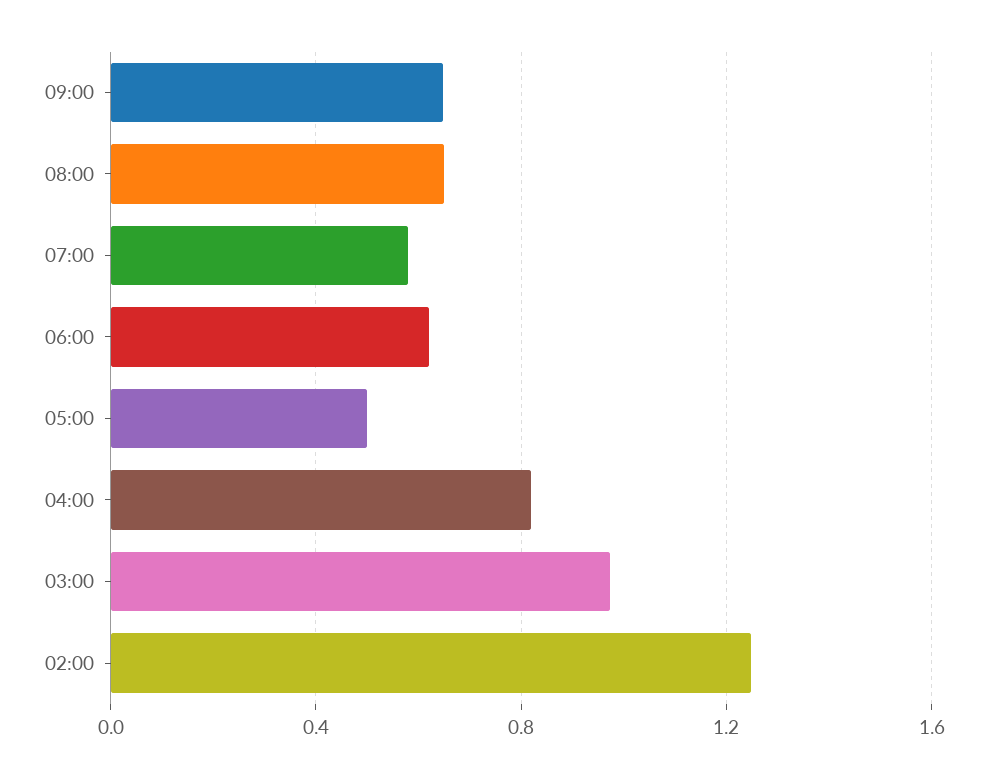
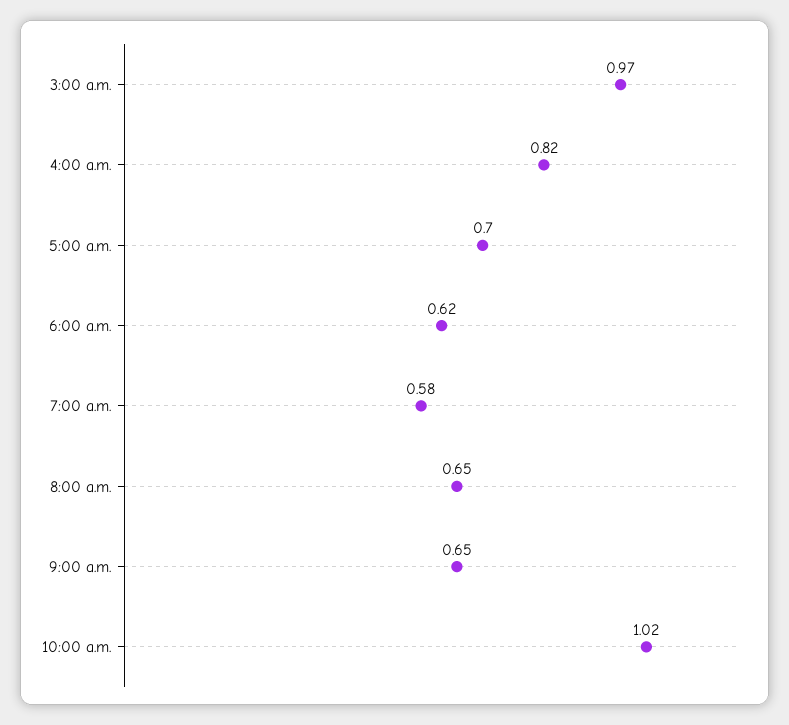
05:00: 0.5 -> 0.7
02:00: 1.25 -> none
10:00 a.m.: none -> 1.02

